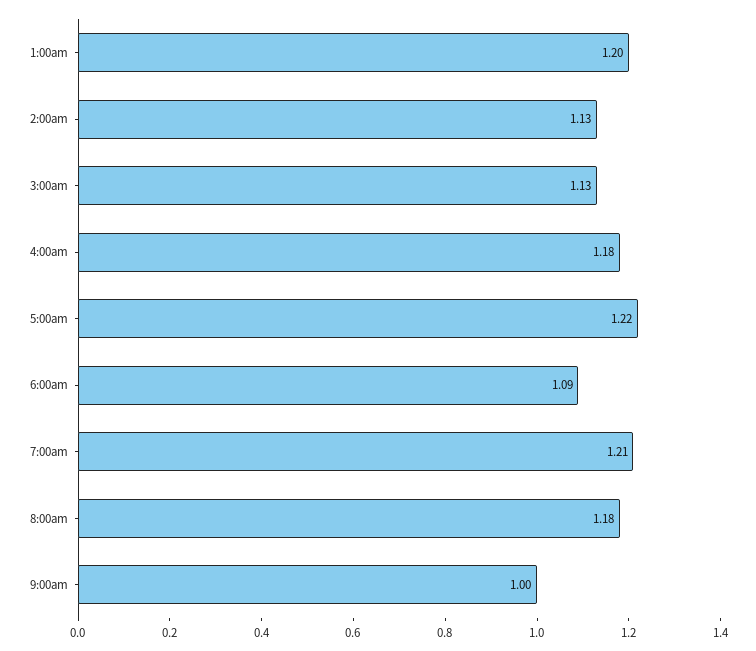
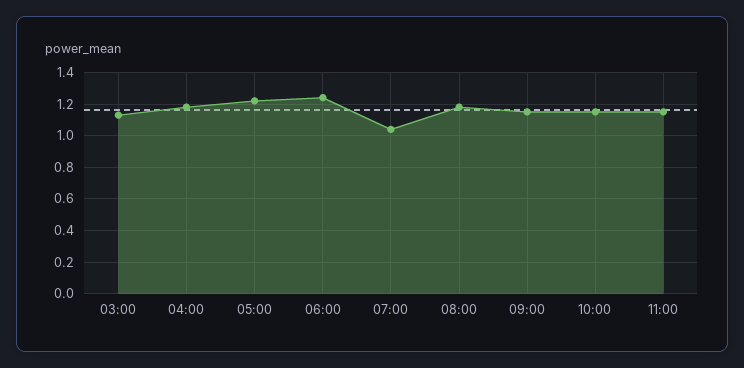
1:00am: 1.2 -> none
2:00am: 1.13 -> none
6:00am: 1.09 -> 1.25
7:00am: 1.21 -> 1.05
9:00am: 1 -> 1.15
10:00: none -> 1.15
11:00: none -> 1.15

